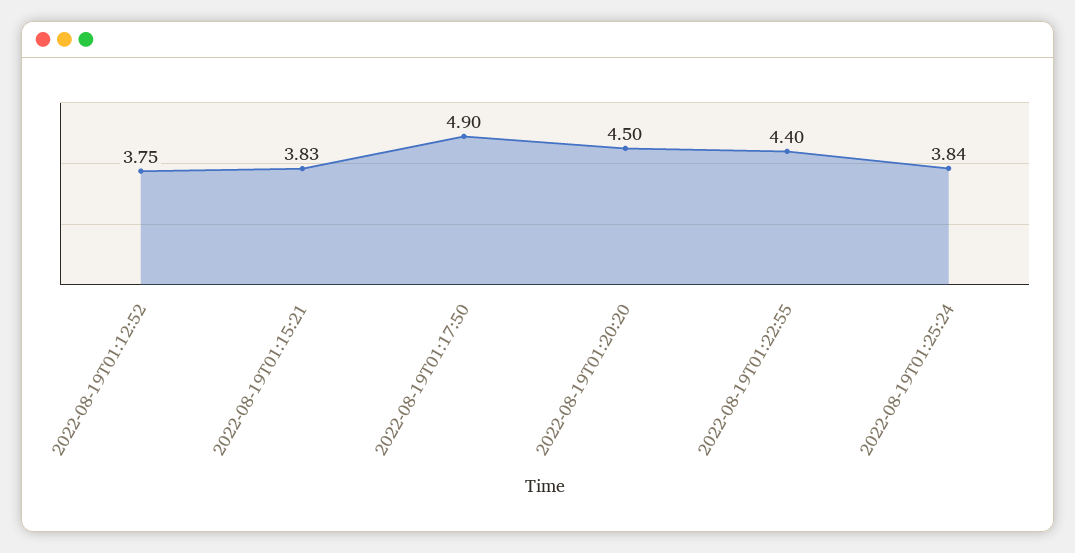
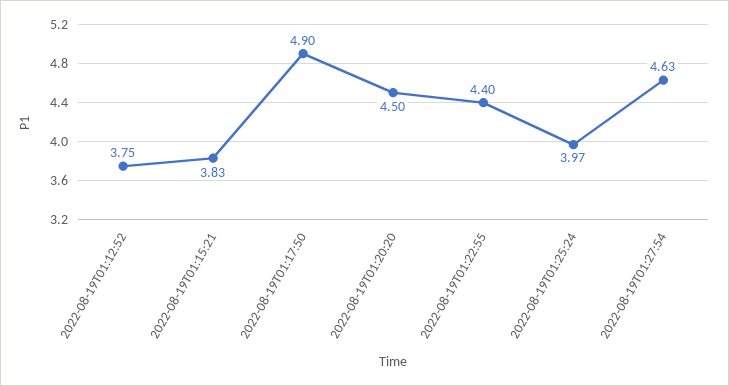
2022-08-19T01:25:24: 3.84 -> 3.97
2022-08-19T01:27:54: none -> 4.63

